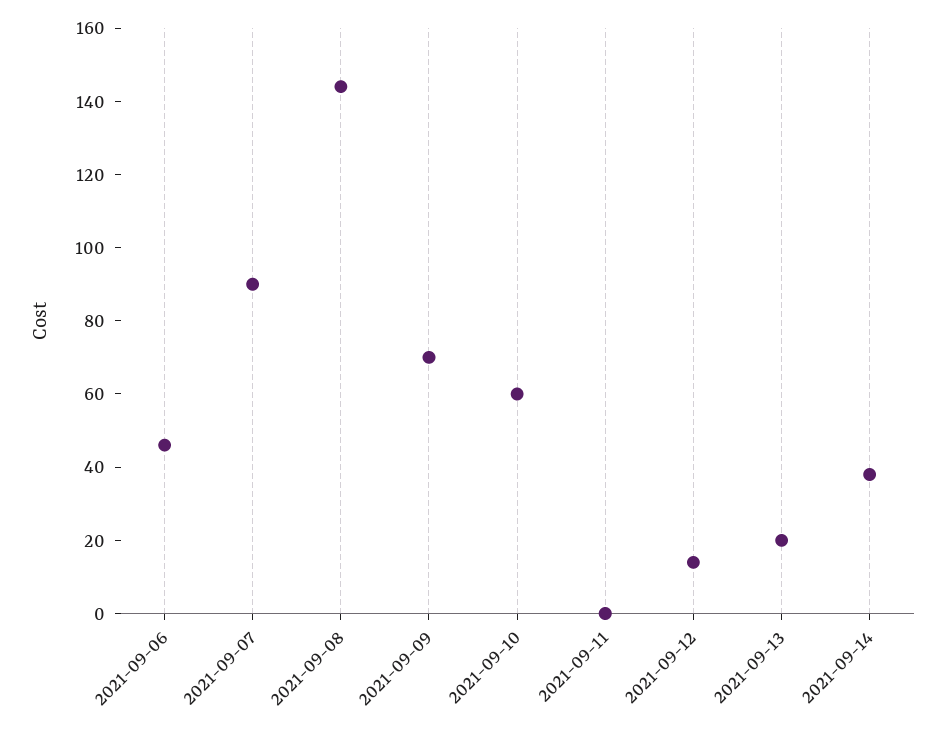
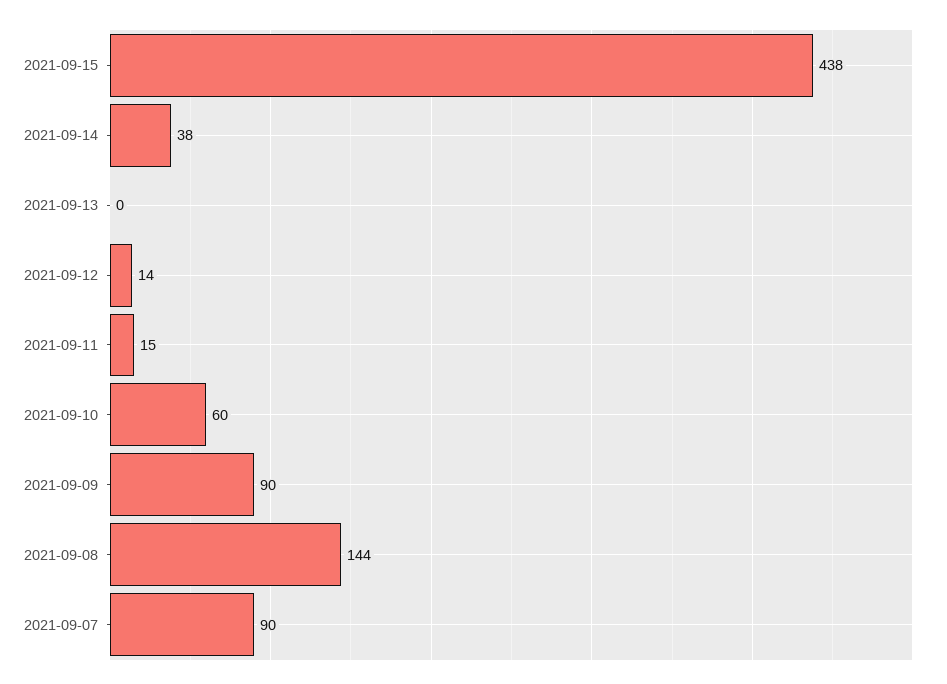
2021-09-06: 45 -> none
2021-09-09: 70 -> 90
2021-09-11: 0 -> 15
2021-09-13: 20 -> 0
2021-09-15: none -> 438

